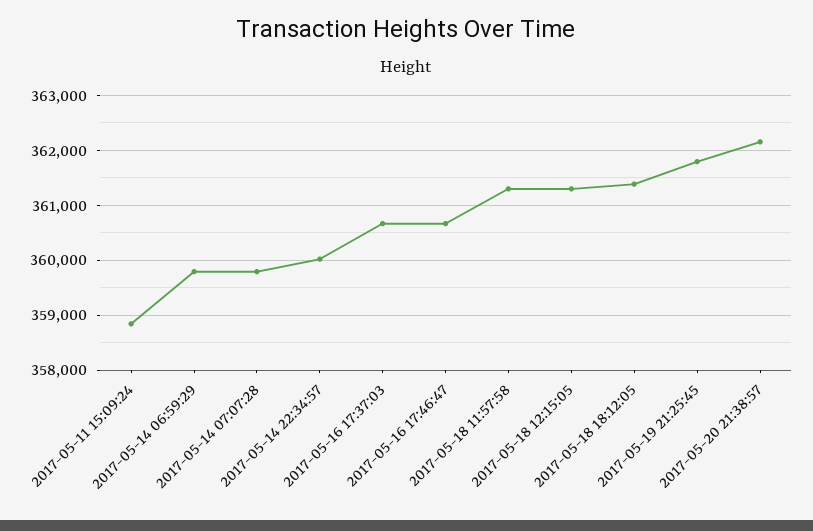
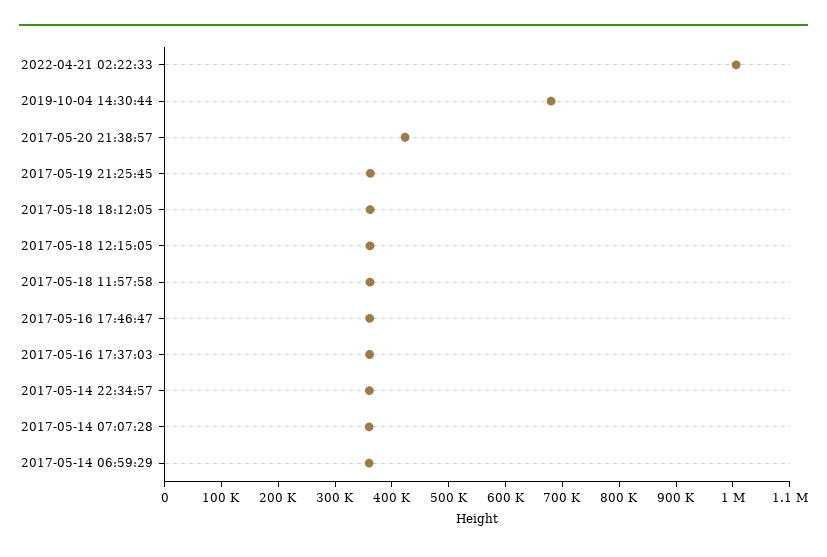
2017-05-11 15:09:24: 358800 -> none
2017-05-20 21:38:57: 362200 -> 420000
2022-04-21 02:22:33: none -> 1000000
2019-10-04 14:30:44: none -> 680000

